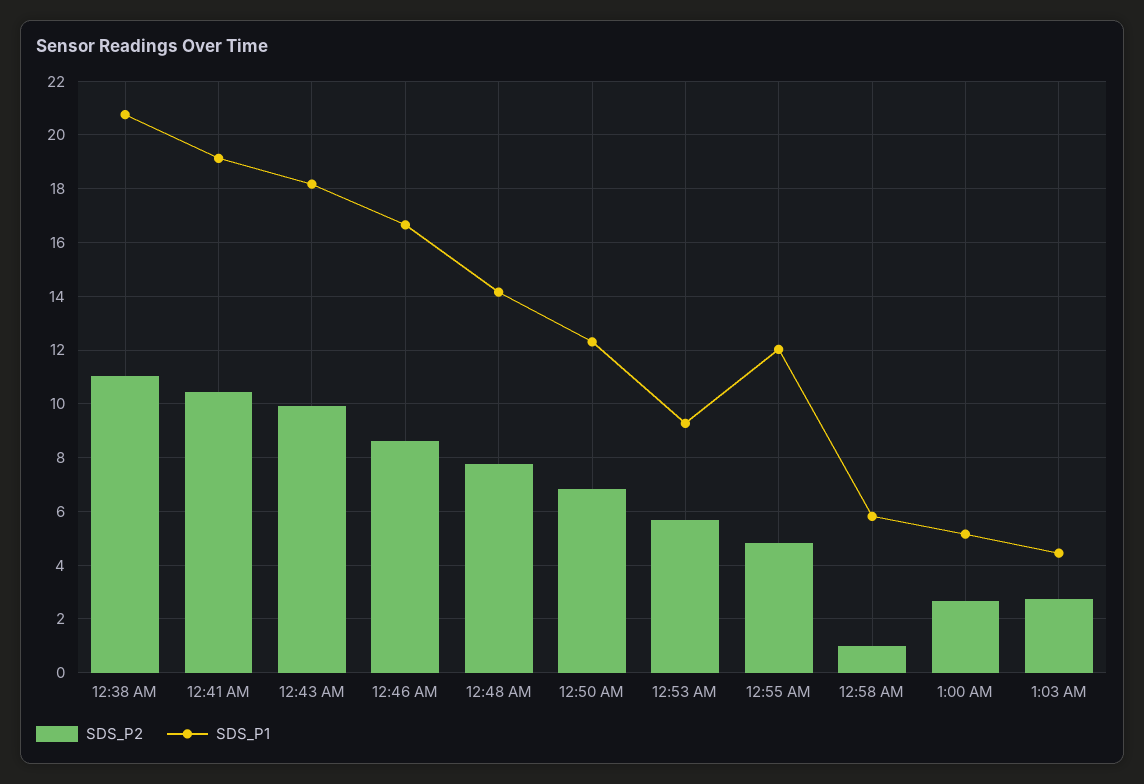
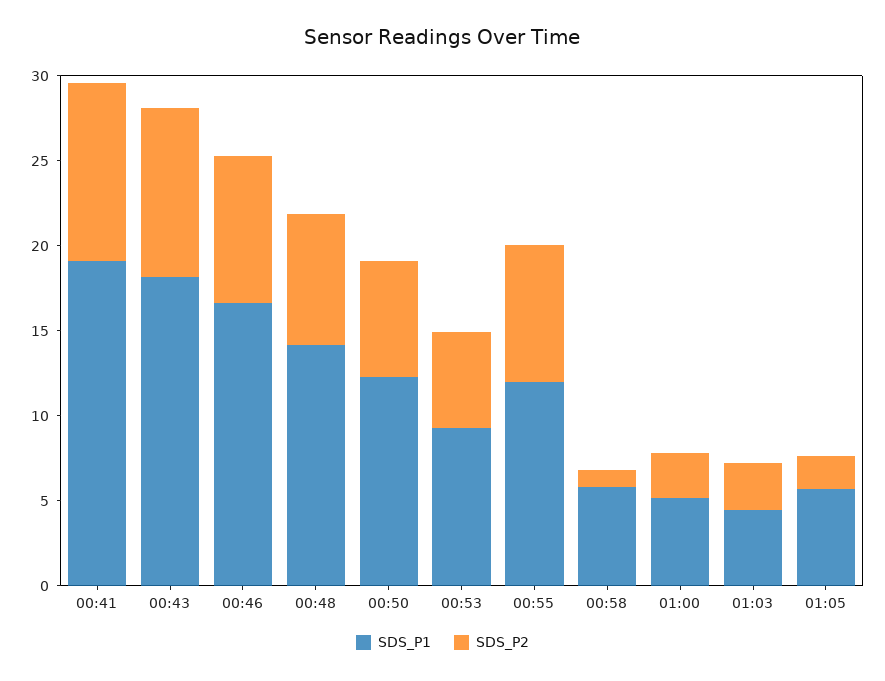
SDS_P2, 12:38 AM: 11 -> none
SDS_P1, 12:38 AM: 20.75 -> none
SDS_P2, 12:55 AM: 4.75 -> 8
SDS_P1, 01:05: none -> 6
SDS_P2, 01:05: none -> 2

